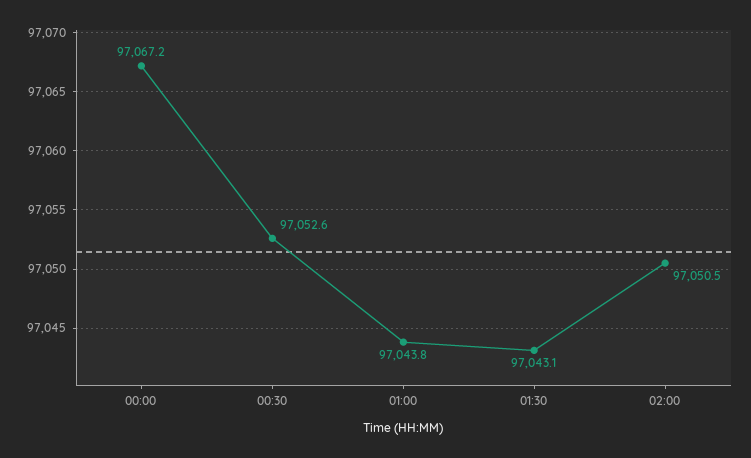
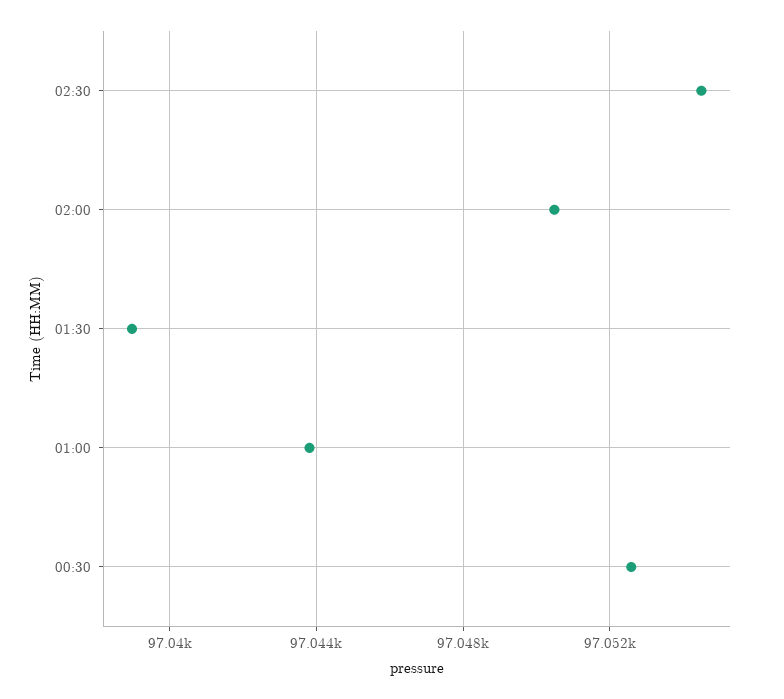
00:00: 97067.2 -> none
01:30: 97043.1 -> 97039
02:30: none -> 97054.5

